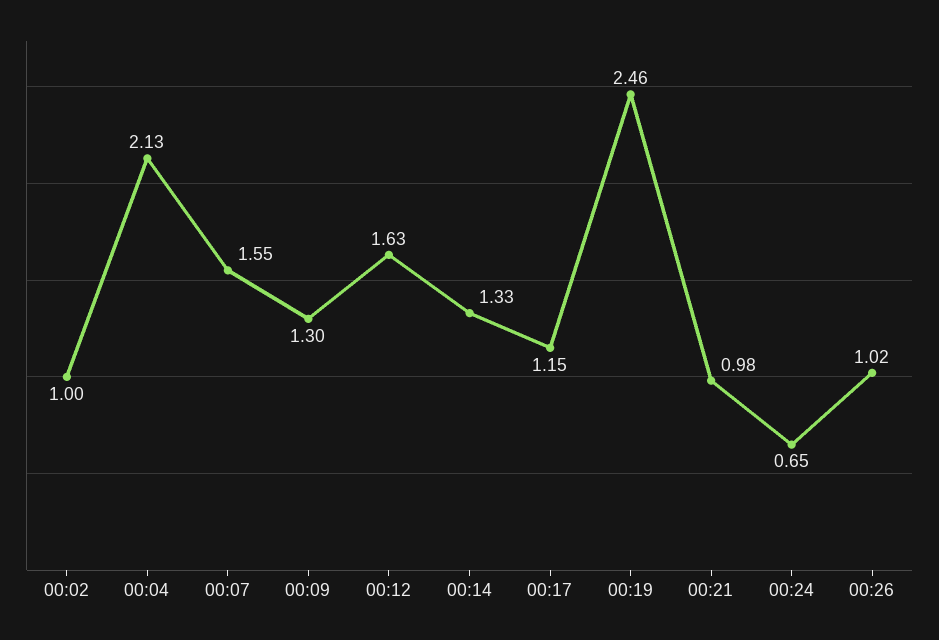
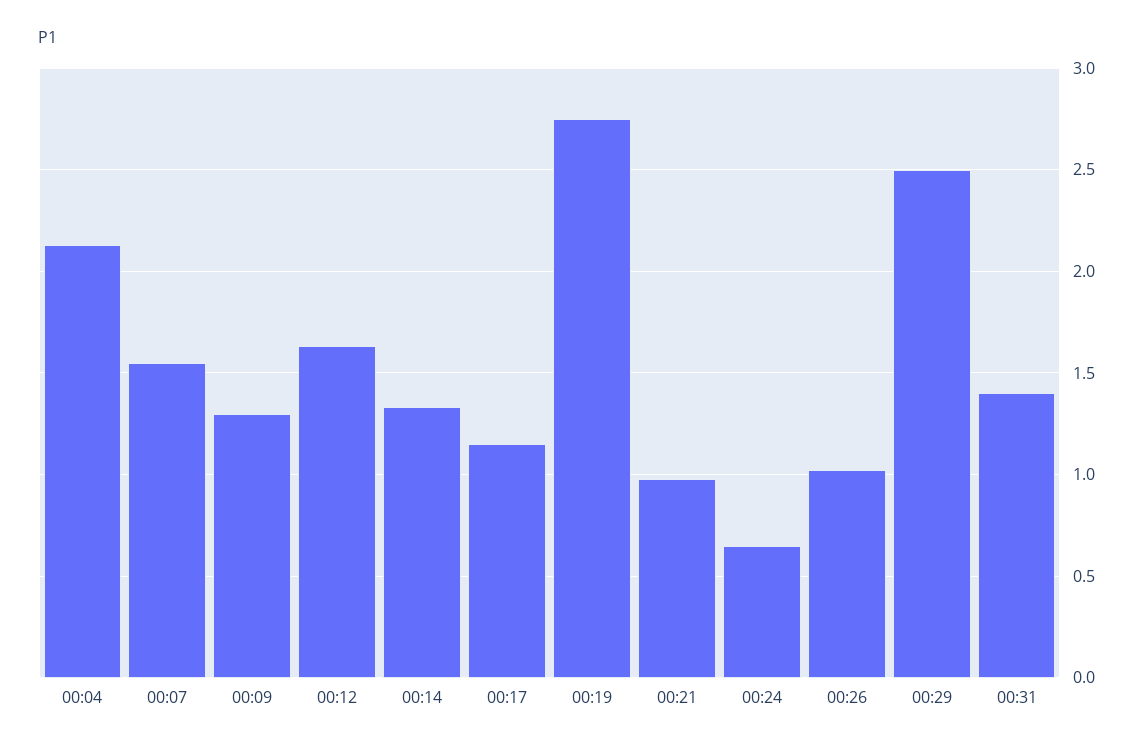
00:02: 1 -> none
00:19: 2.46 -> 2.75
00:29: none -> 2.5
00:31: none -> 1.4

